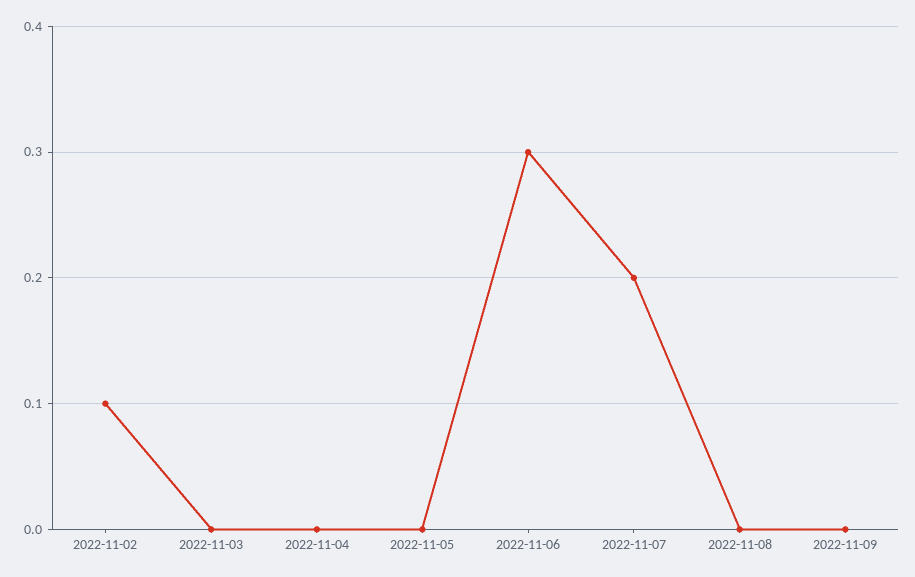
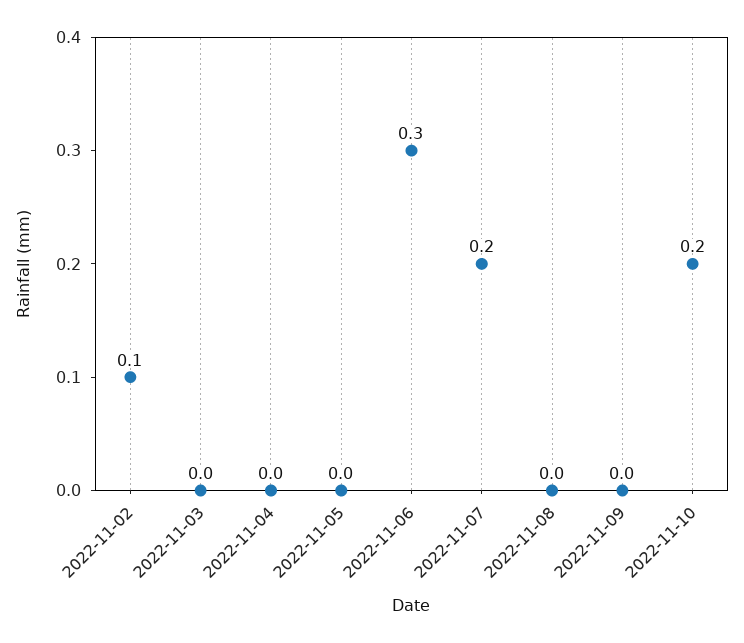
2022-11-10: none -> 0.2

